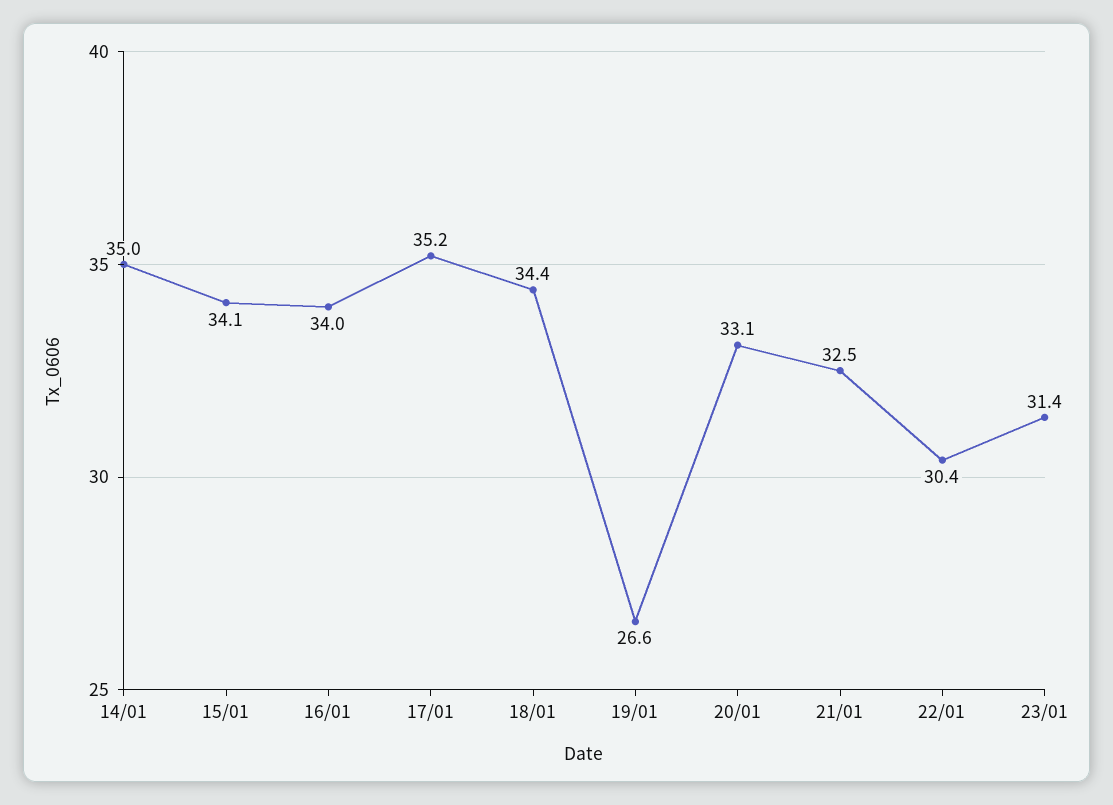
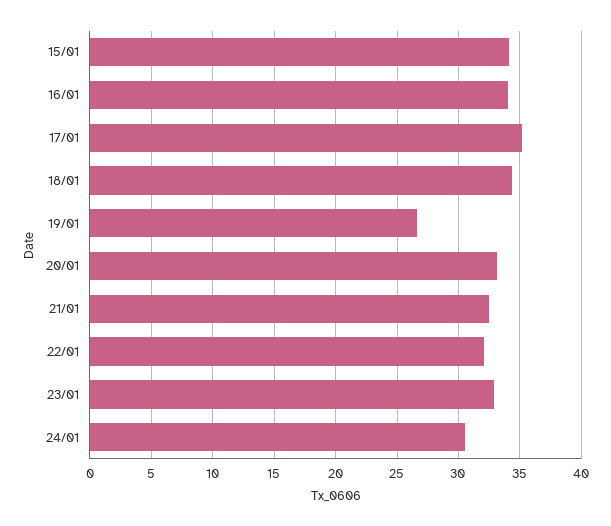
14/01: 35 -> none
22/01: 30.4 -> 32
23/01: 31.4 -> 33
24/01: none -> 30.5

